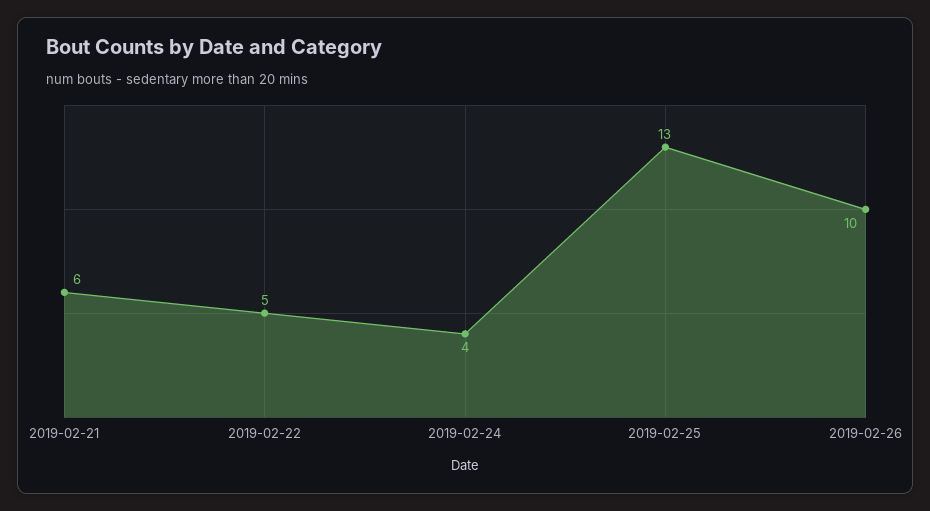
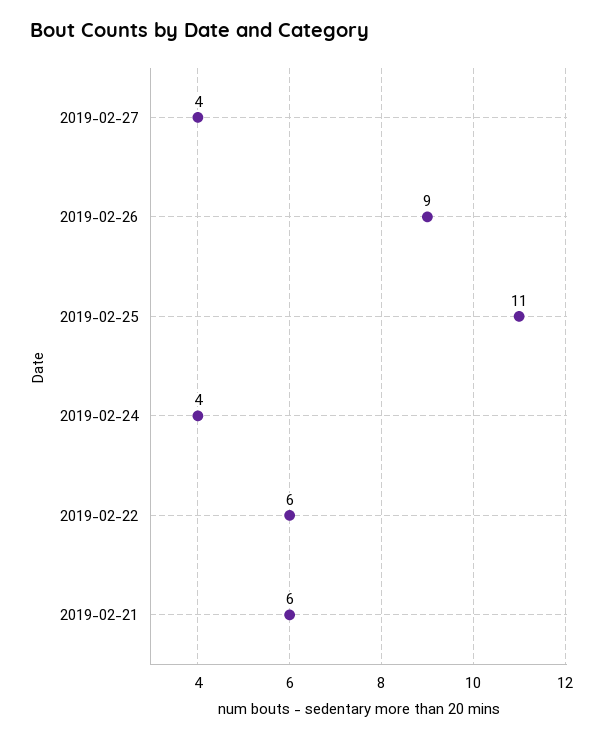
2019-02-22: 5 -> 6
2019-02-25: 13 -> 11
2019-02-26: 10 -> 9
2019-02-27: none -> 4

